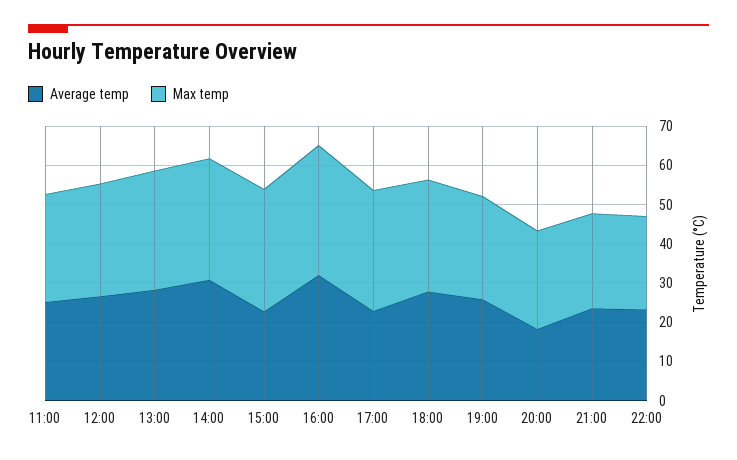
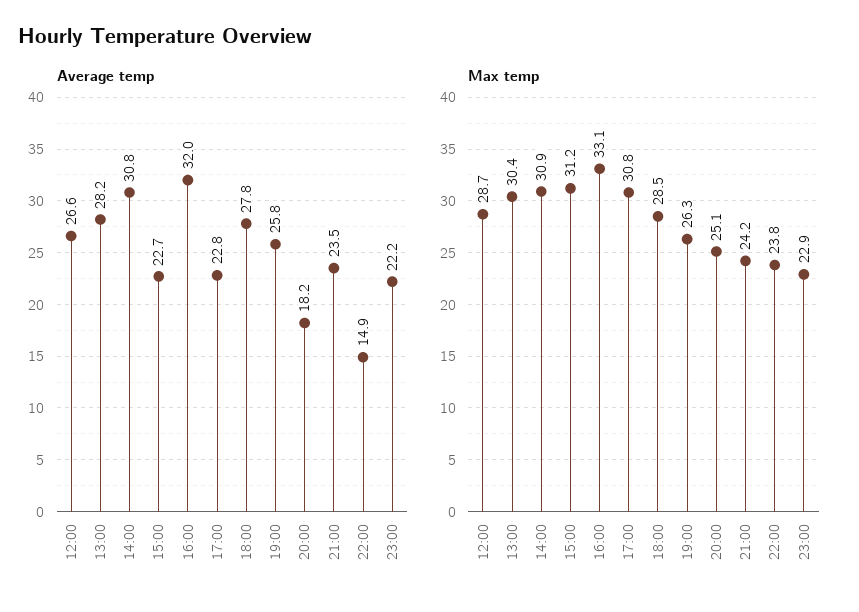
Average temp, 11:00: 25 -> none
Max temp, 11:00: 27.5 -> none
Average temp, 22:00: 22.5 -> 14.9
Average temp, 23:00: none -> 22.2
Max temp, 23:00: none -> 22.9

